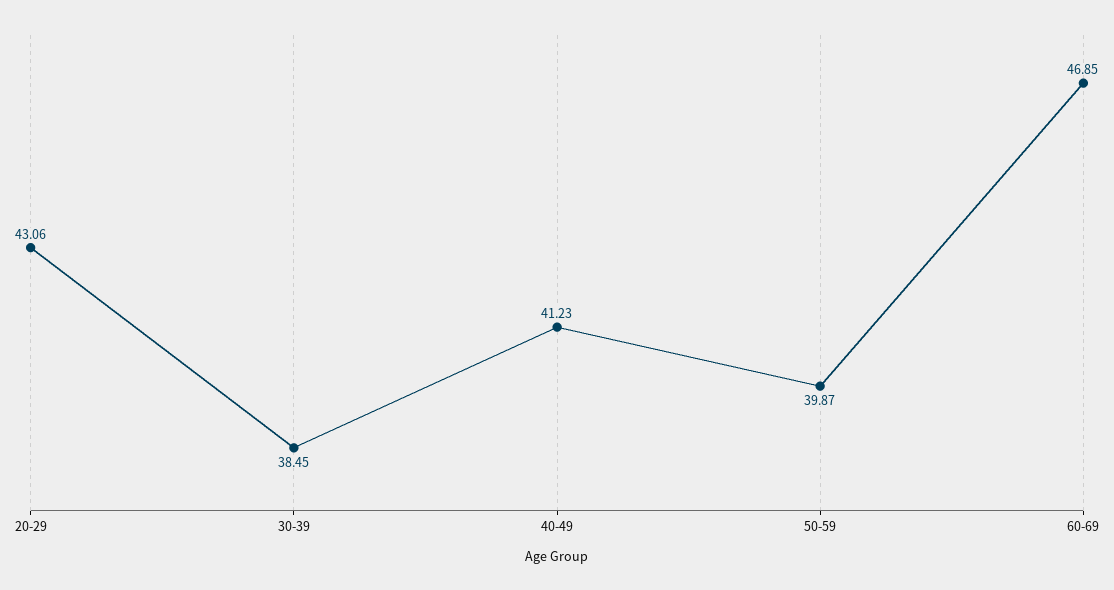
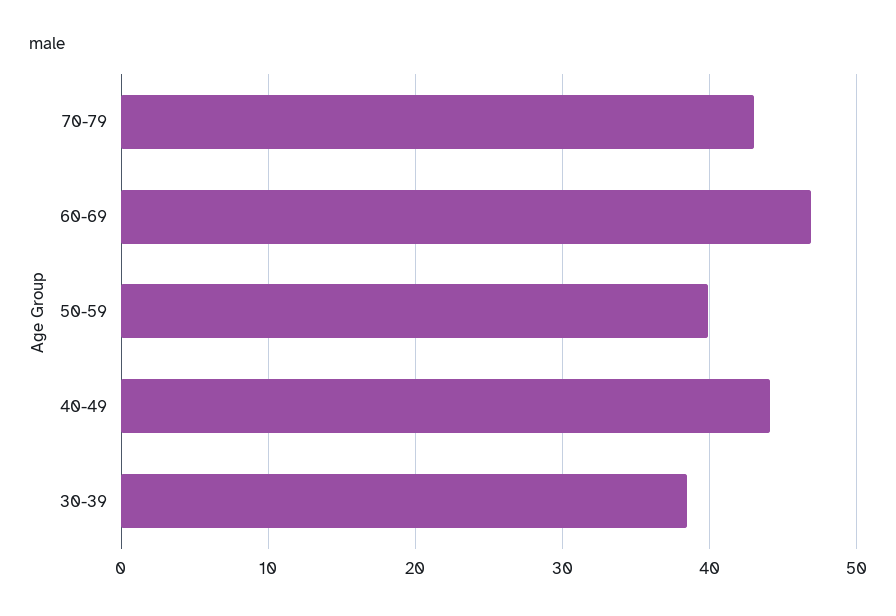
20-29: 43.06 -> none
40-49: 41.23 -> 44
70-79: none -> 43

